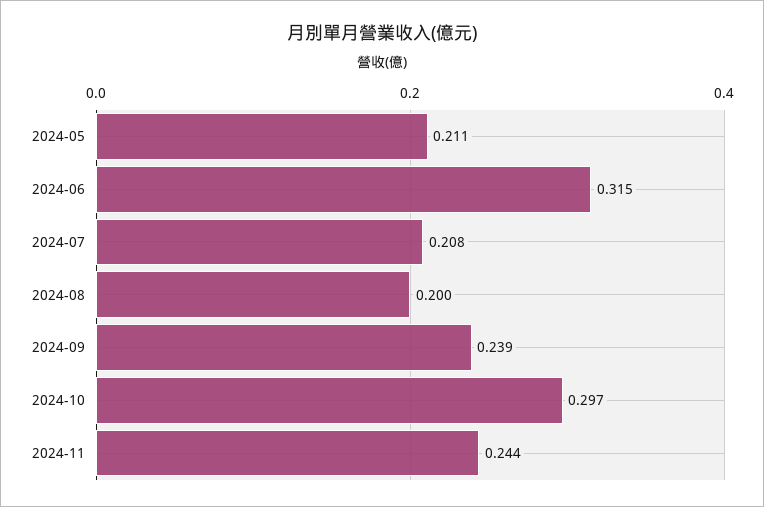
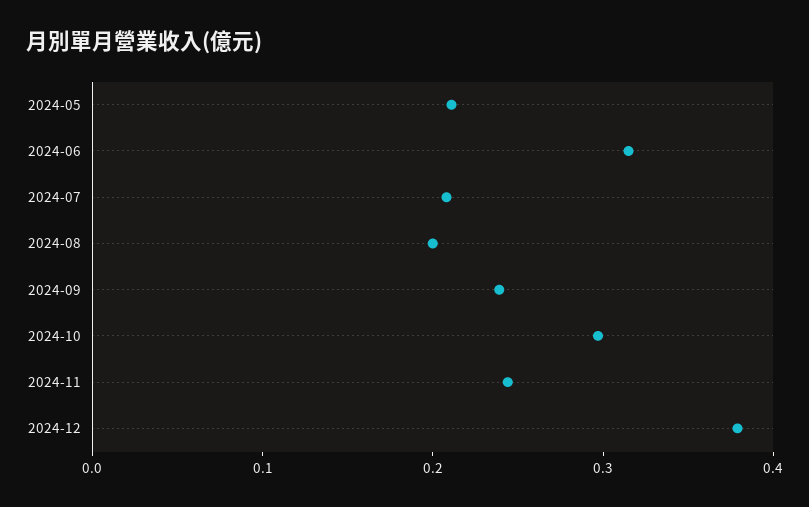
2024-12: none -> 0.38

